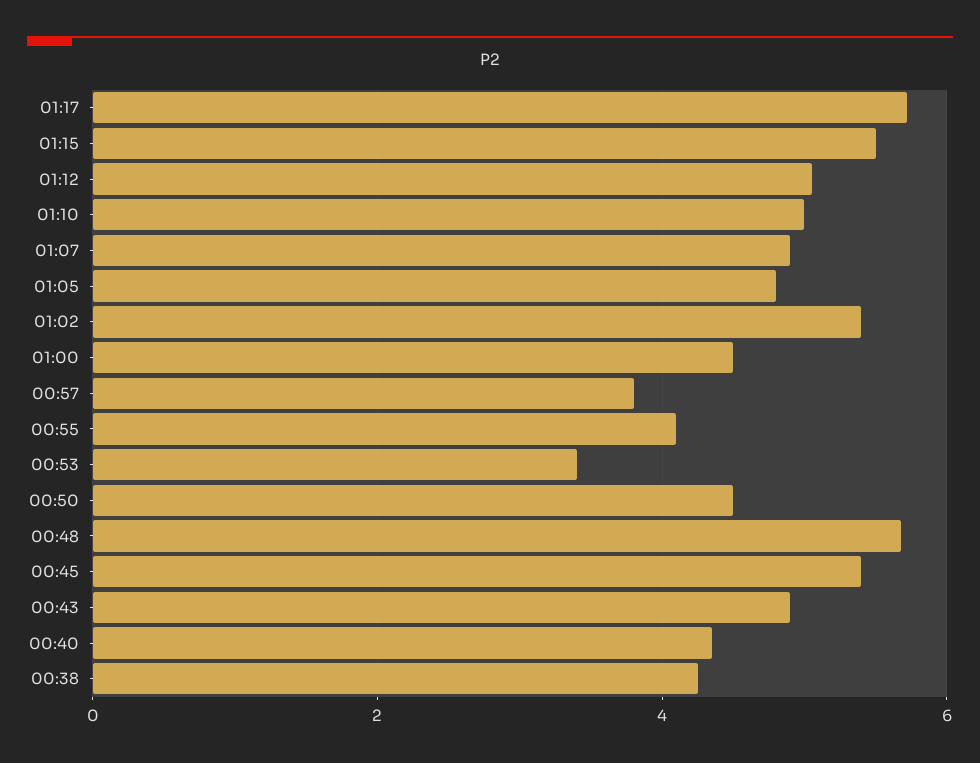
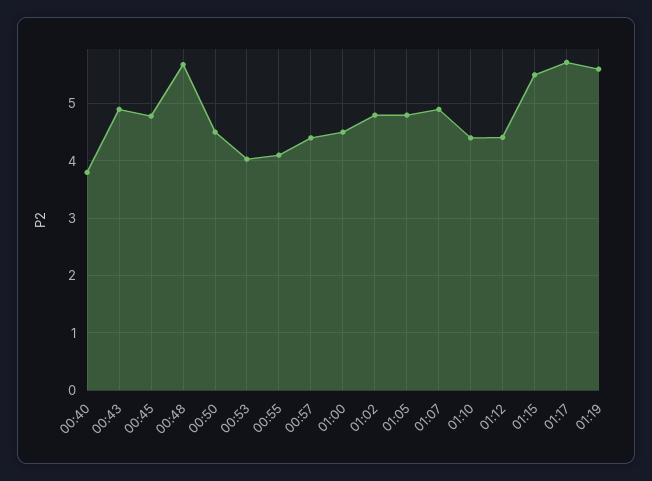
01:12: 5 -> 4.4
01:10: 5 -> 4.4
01:02: 5.4 -> 4.8
00:57: 3.8 -> 4.4
00:53: 3.4 -> 4
00:45: 5.4 -> 4.8
00:40: 4.4 -> 3.8
00:38: 4.2 -> none
01:19: none -> 5.6

